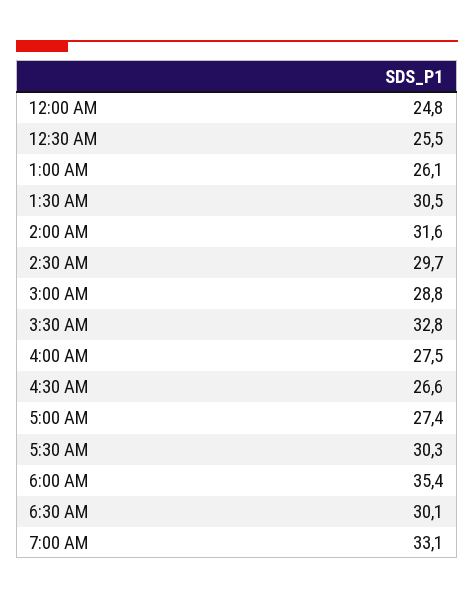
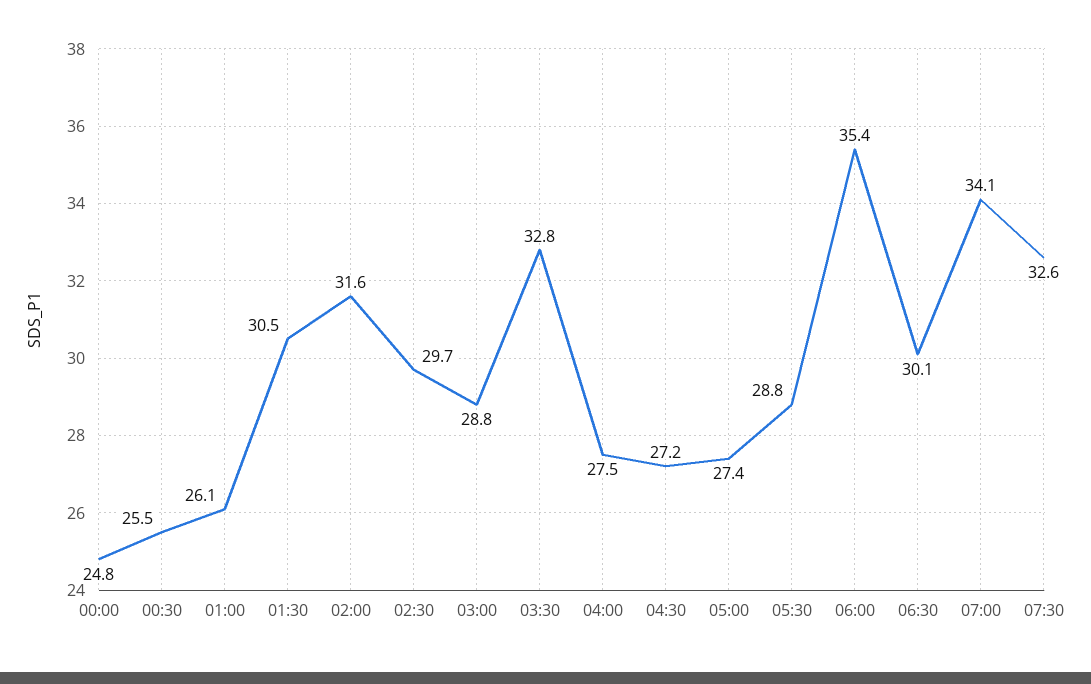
4:30 AM: 26.6 -> 27.2
5:30 AM: 30.3 -> 28.8
7:00 AM: 33.1 -> 34.1
07:30: none -> 32.6

